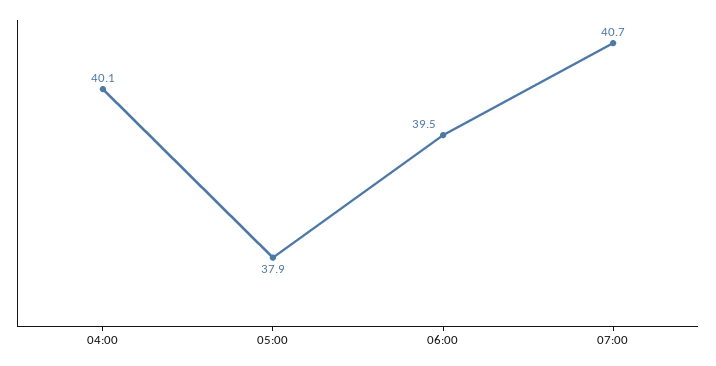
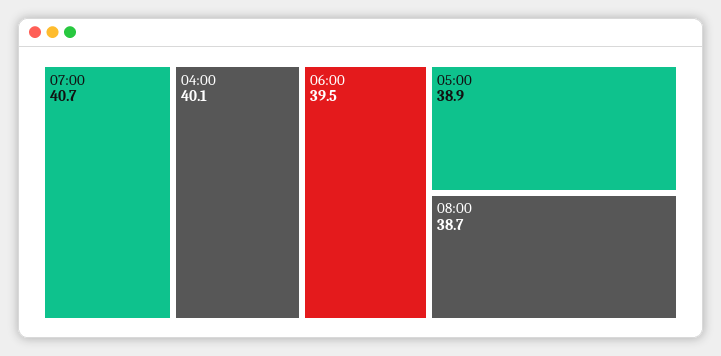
05:00: 37.9 -> 38.9
08:00: none -> 38.7

